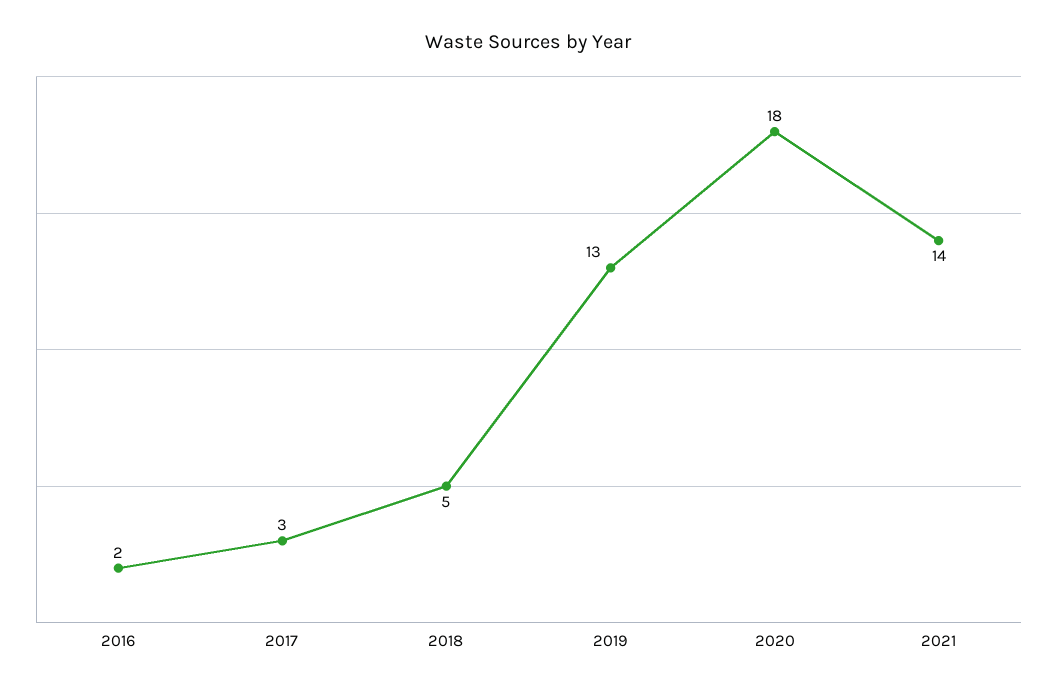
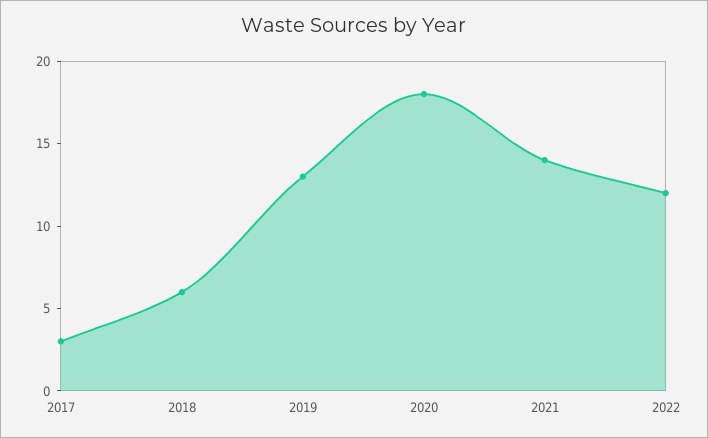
2016: 2 -> none
2018: 5 -> 6
2022: none -> 12

